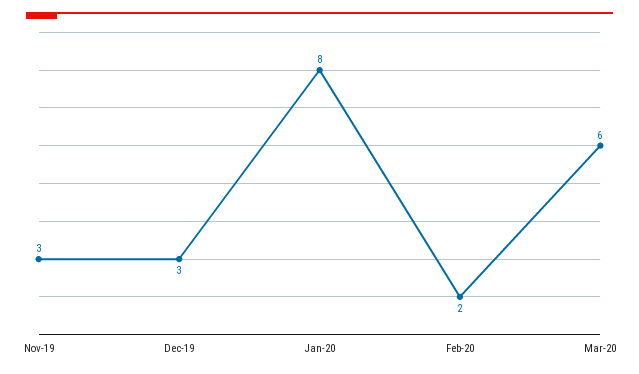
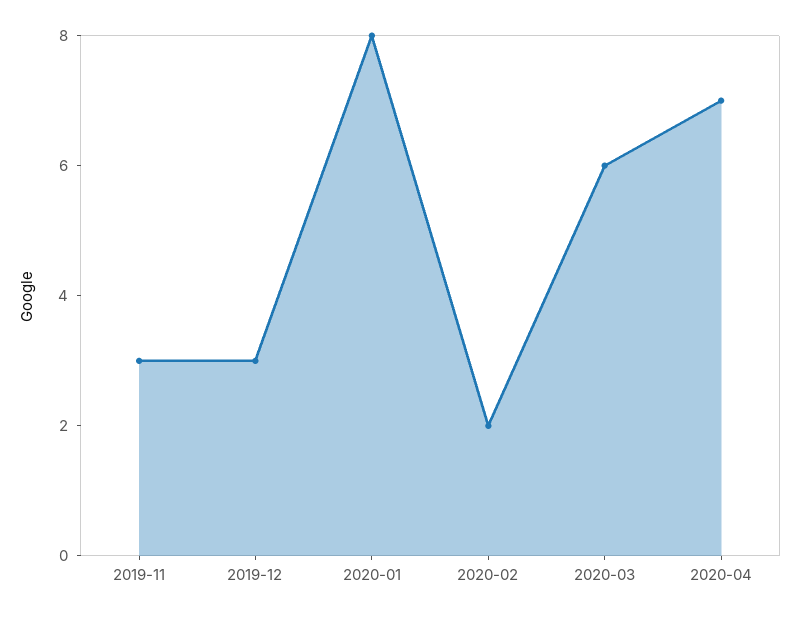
2020-04: none -> 7

